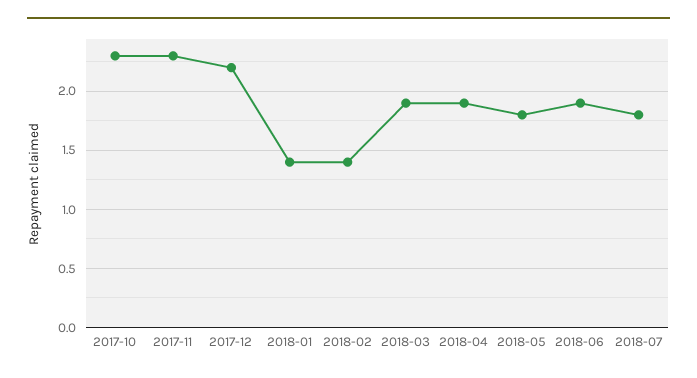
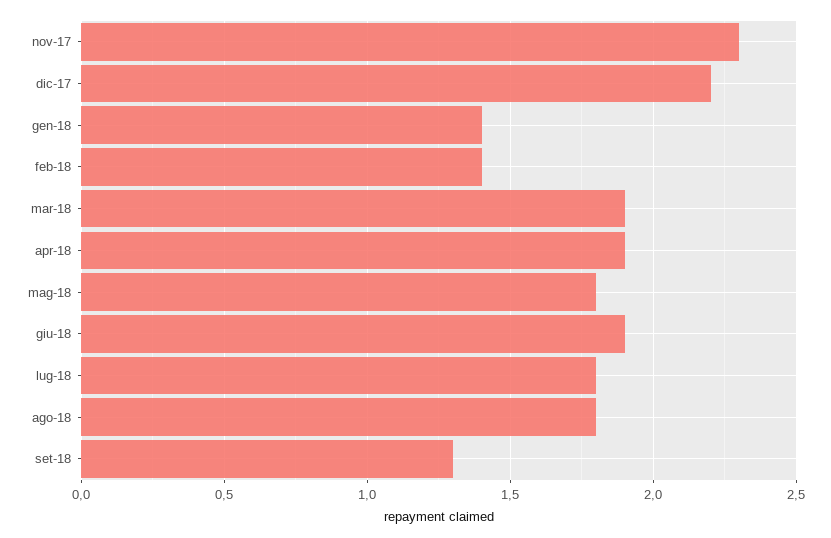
2017-10: 2.3 -> none
ago-18: none -> 1.8
set-18: none -> 1.3

